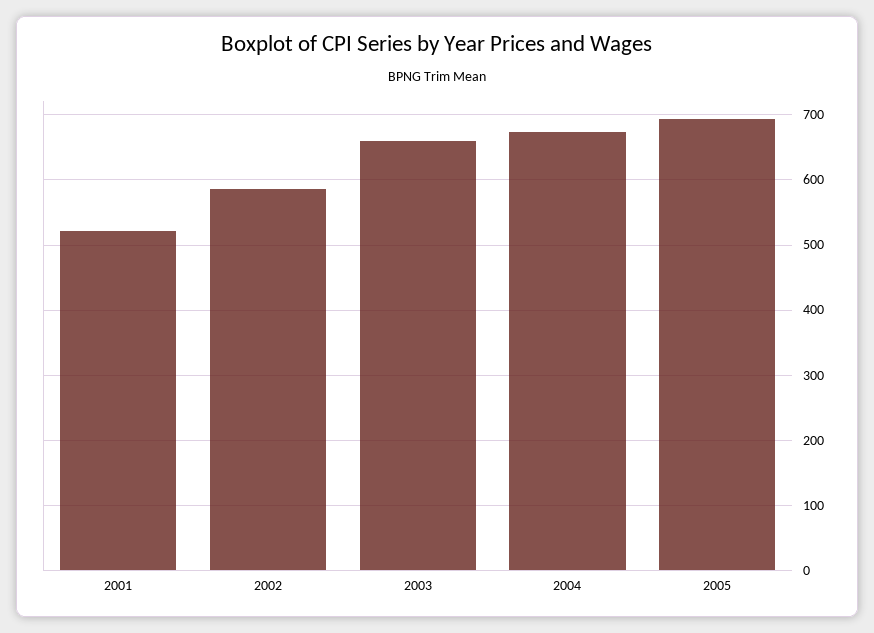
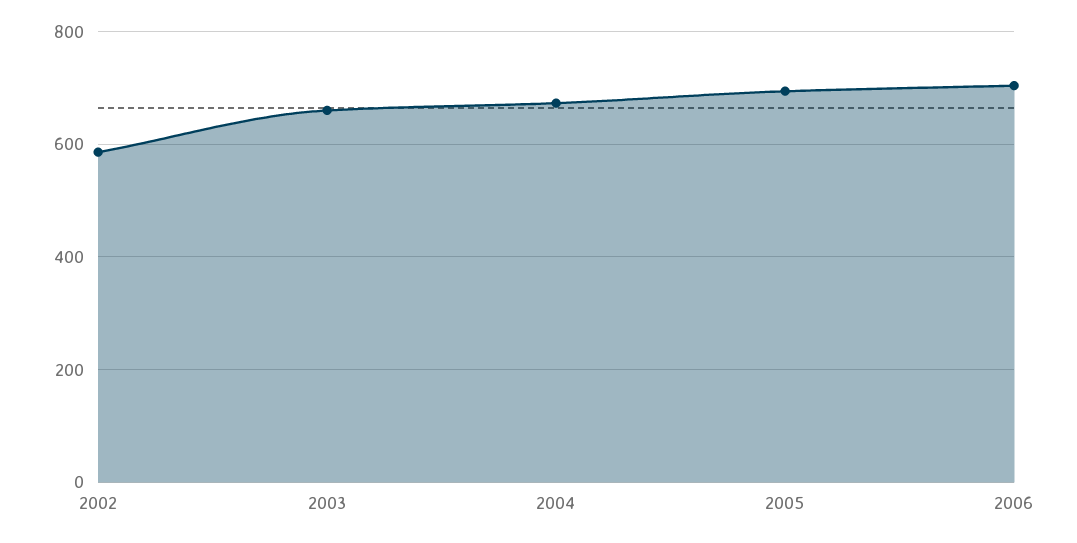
2001: 520 -> none
2006: none -> 700

